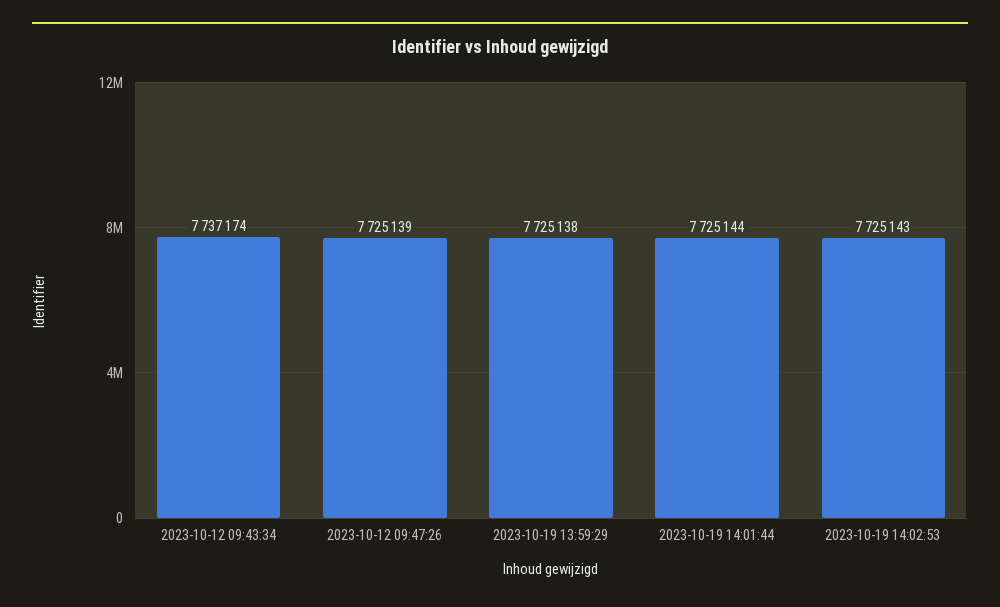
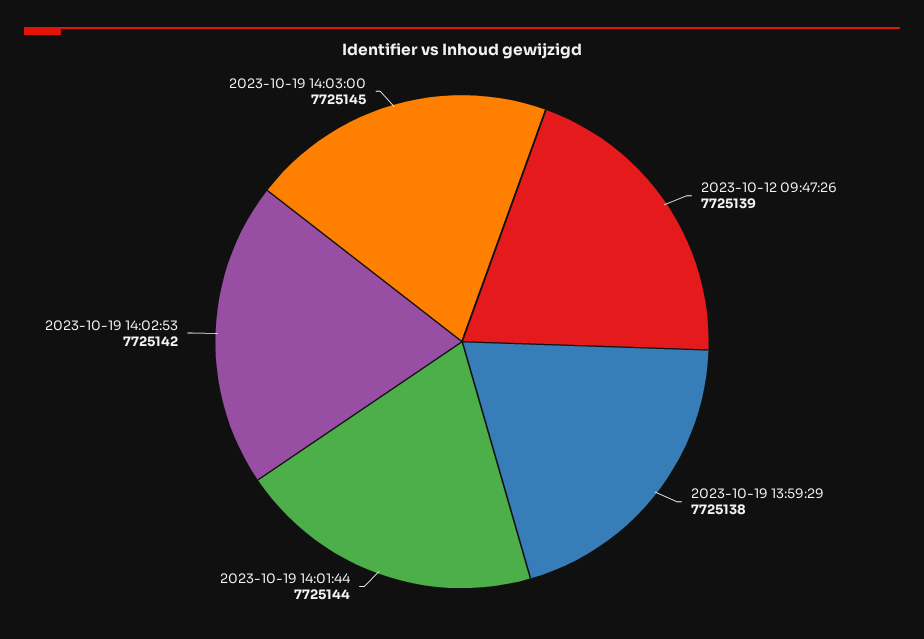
2023-10-12 09:43:34: 7737174 -> none
2023-10-19 14:02:53: 7725143 -> 7725142
2023-10-19 14:03:00: none -> 7725145

